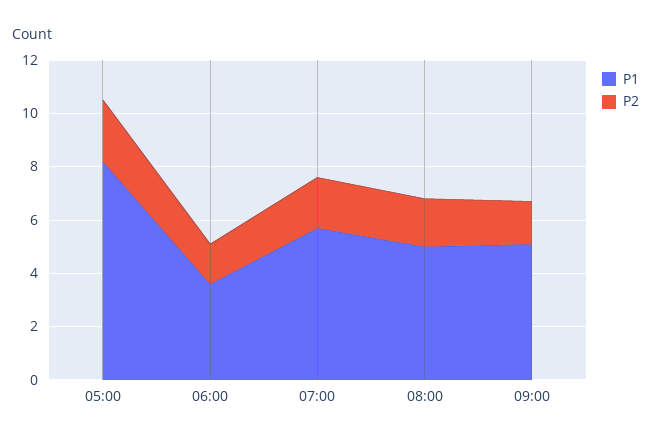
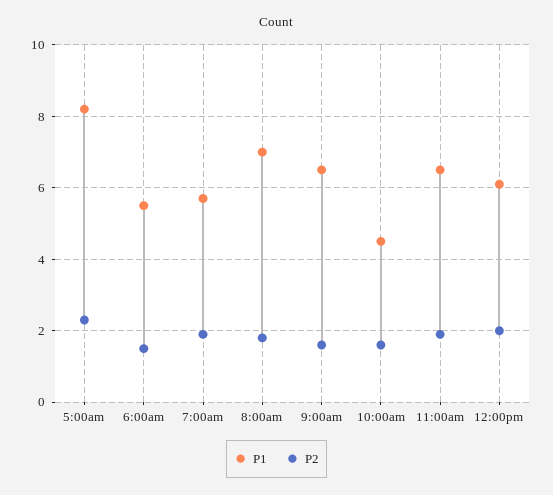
P1, 06:00: 3.5 -> 5.5
P1, 08:00: 5 -> 7
P1, 09:00: 5 -> 6.5
P1, 10:00am: none -> 4.5
P2, 10:00am: none -> 1.5
P1, 11:00am: none -> 6.5
P2, 11:00am: none -> 2
P1, 12:00pm: none -> 6
P2, 12:00pm: none -> 2

